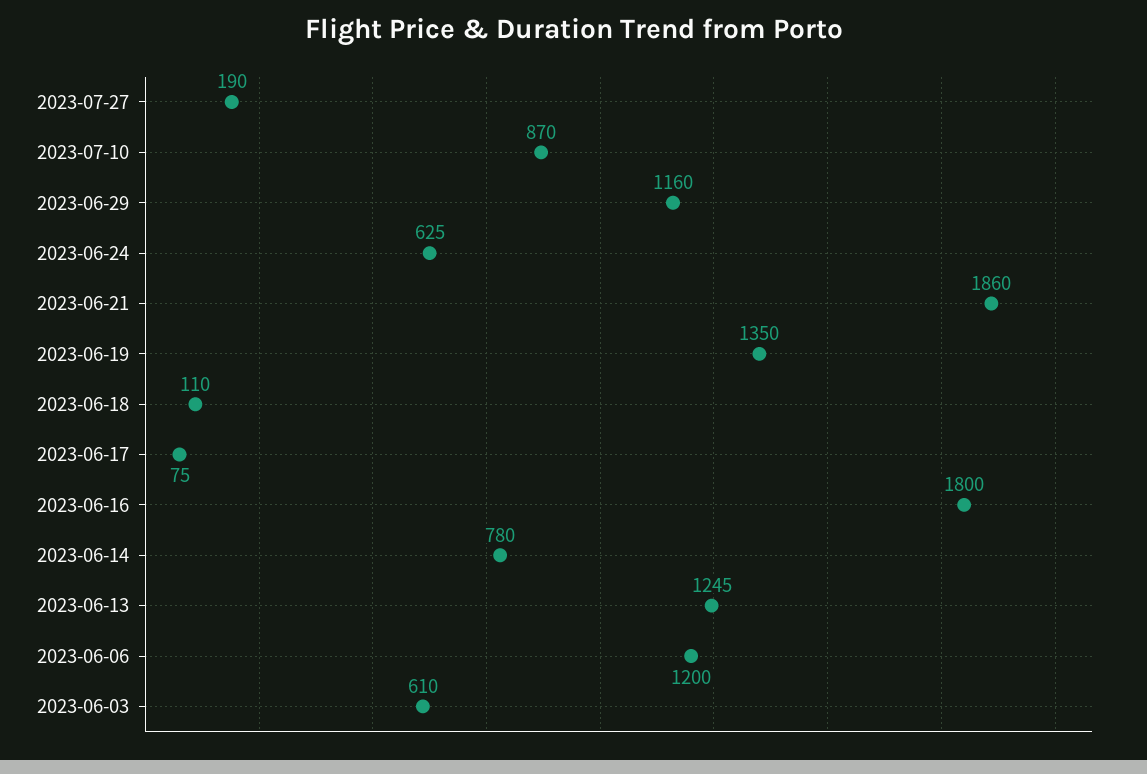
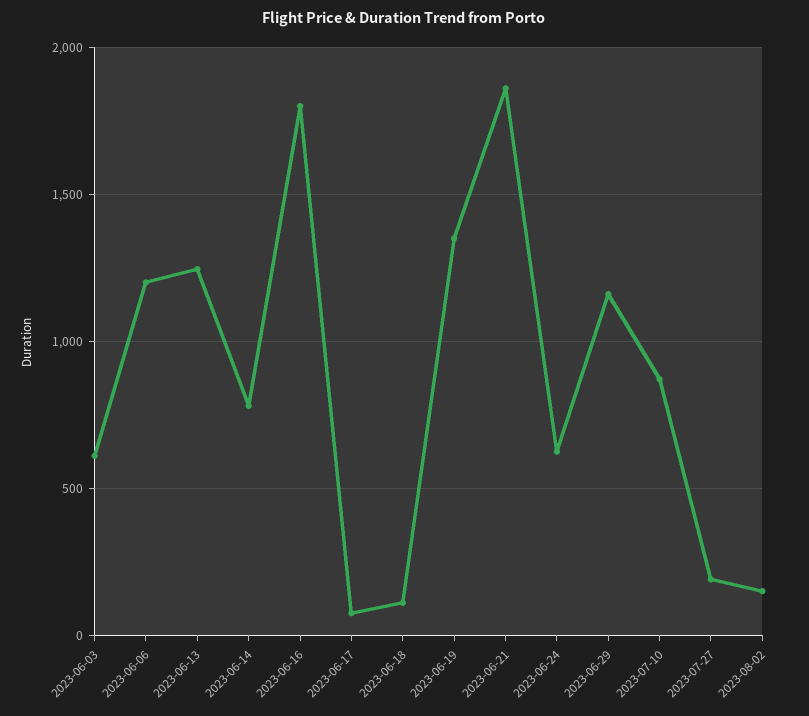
2023-08-02: none -> 150

